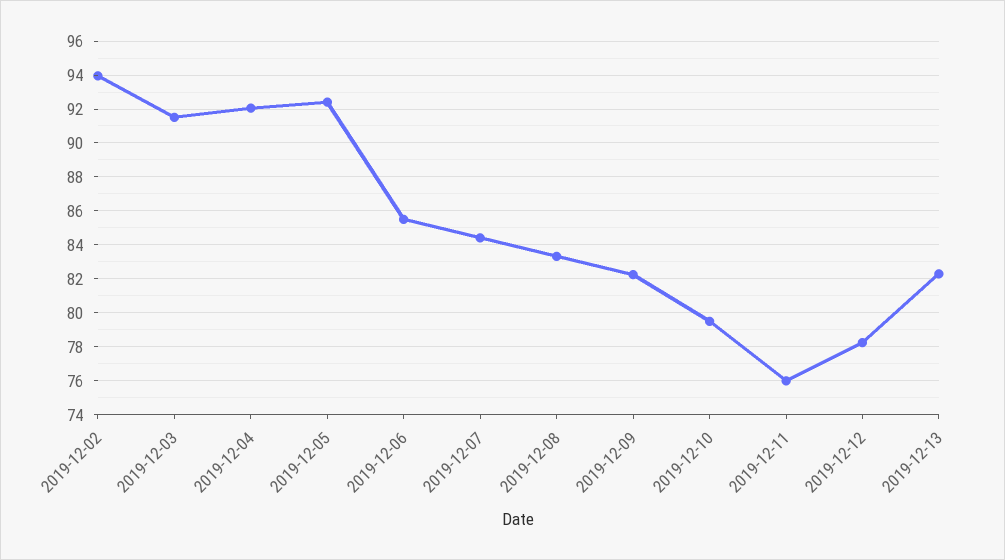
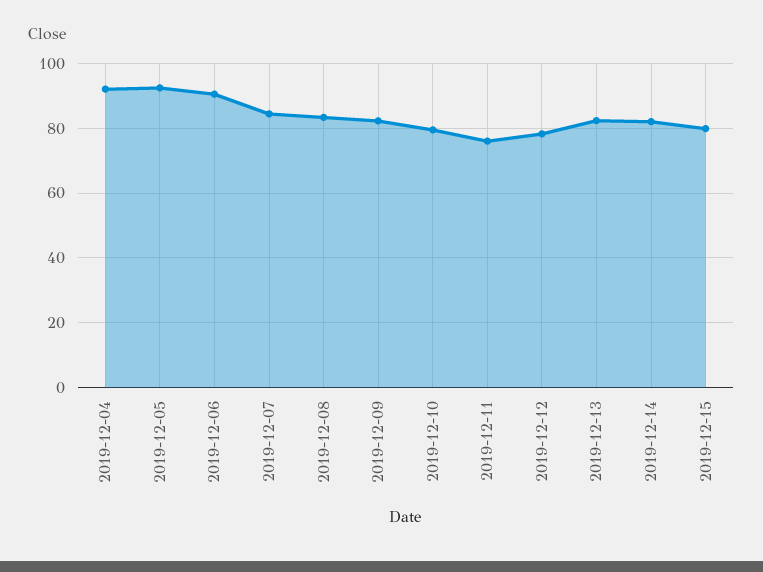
2019-12-02: 94 -> none
2019-12-03: 91.5 -> none
2019-12-06: 85.5 -> 90
2019-12-14: none -> 82
2019-12-15: none -> 80

